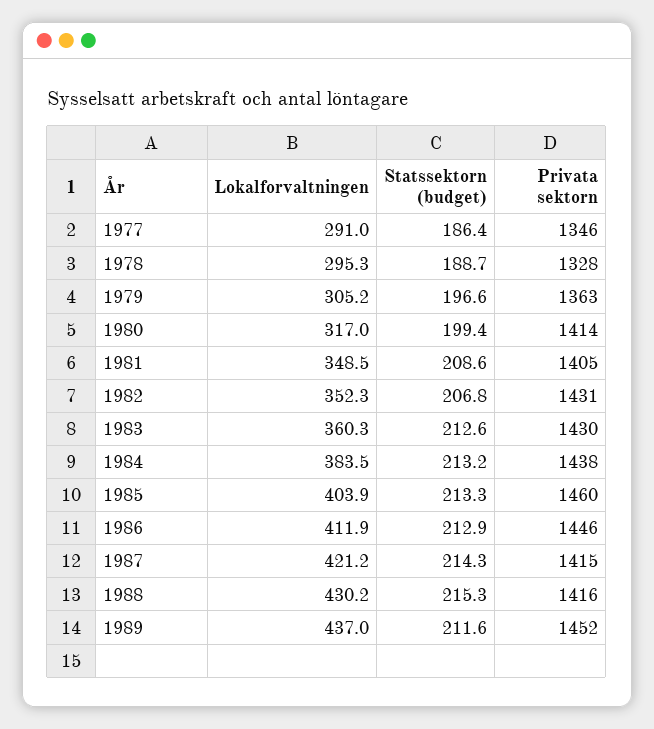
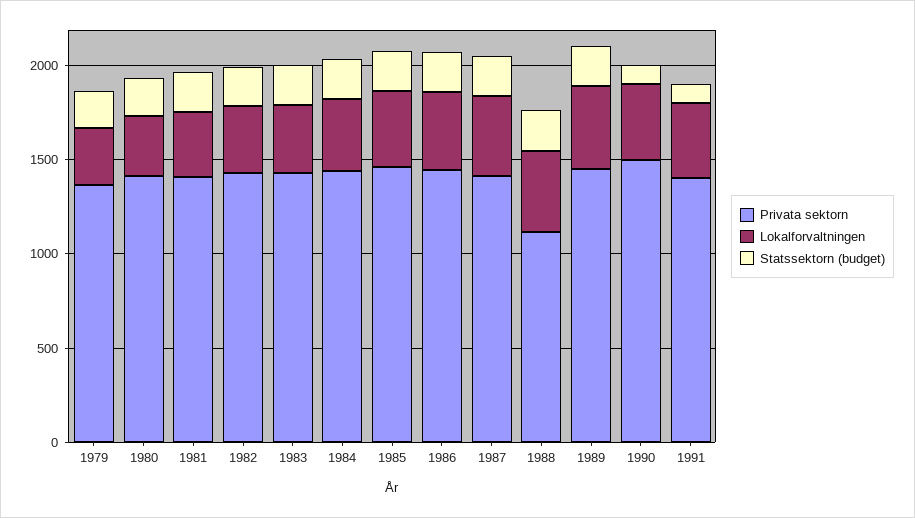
Lokalforvaltningen, 1977: 291 -> none
Statssektorn (budget), 1977: 186.4 -> none
Privata sektorn, 1977: 1346 -> none
Lokalforvaltningen, 1978: 295.3 -> none
Statssektorn (budget), 1978: 188.7 -> none
Privata sektorn, 1978: 1328 -> none
Privata sektorn, 1988: 1416 -> 1100
Privata sektorn, 1990: none -> 1500
Lokalforvaltningen, 1990: none -> 400
Statssektorn (budget), 1990: none -> 100
Privata sektorn, 1991: none -> 1400
Lokalforvaltningen, 1991: none -> 400
Statssektorn (budget), 1991: none -> 100

